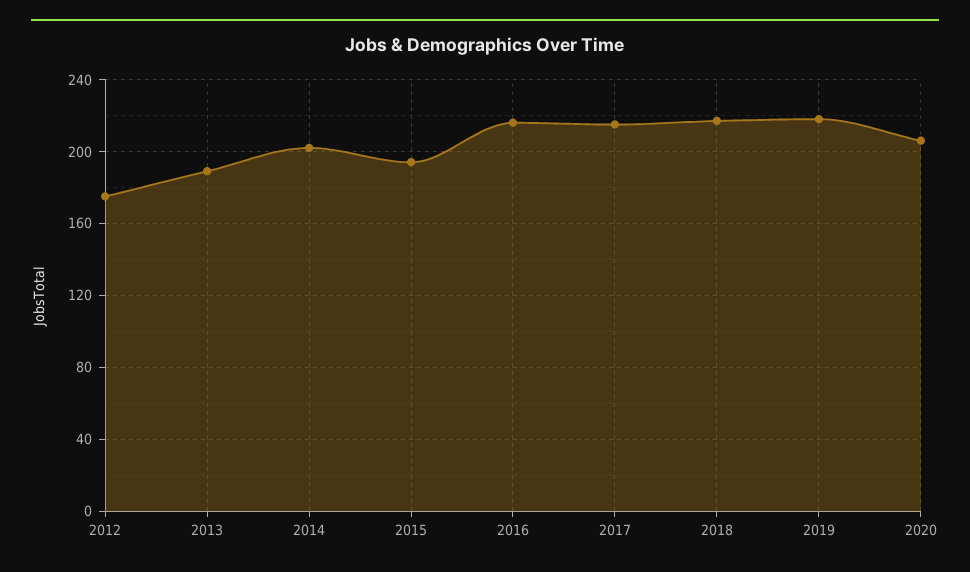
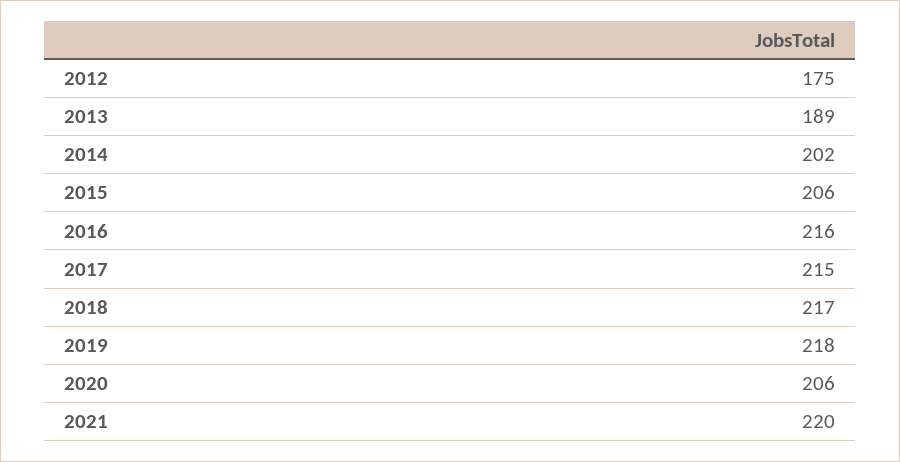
2015: 195 -> 206
2021: none -> 220

